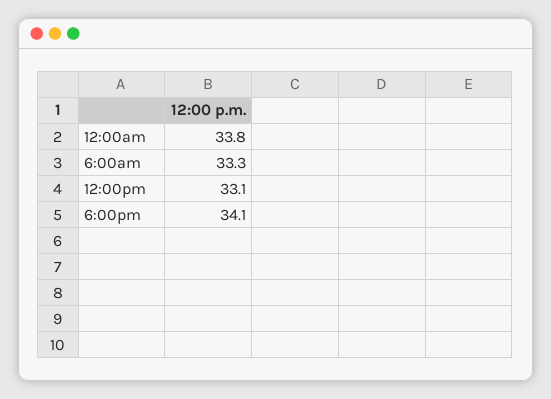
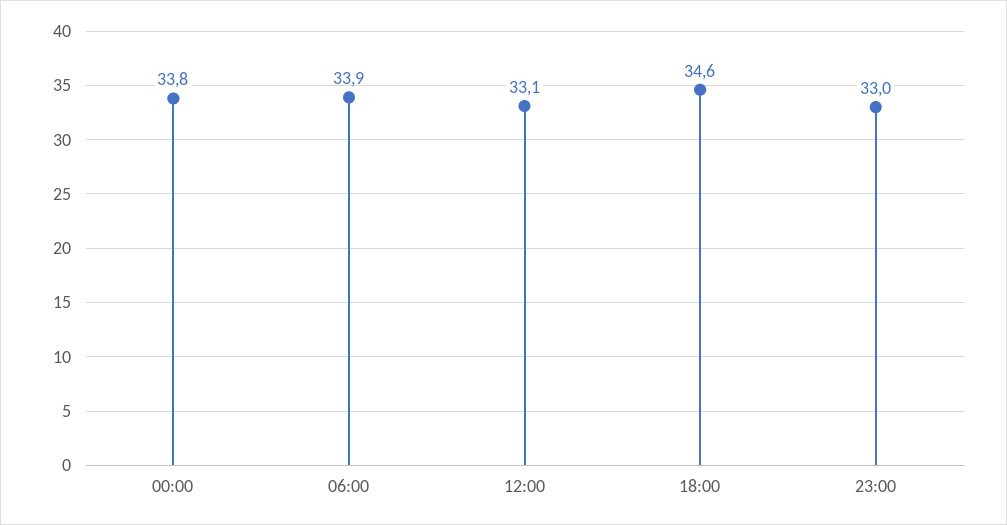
6:00am: 33.3 -> 33.9
6:00pm: 34.1 -> 34.6
23:00: none -> 33

